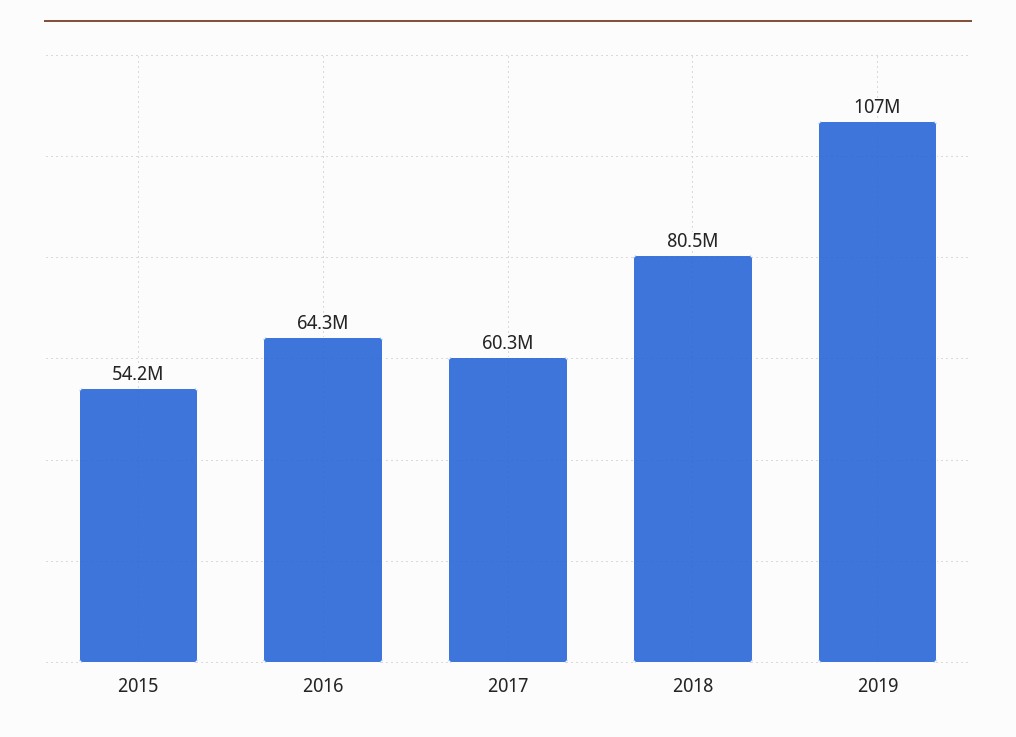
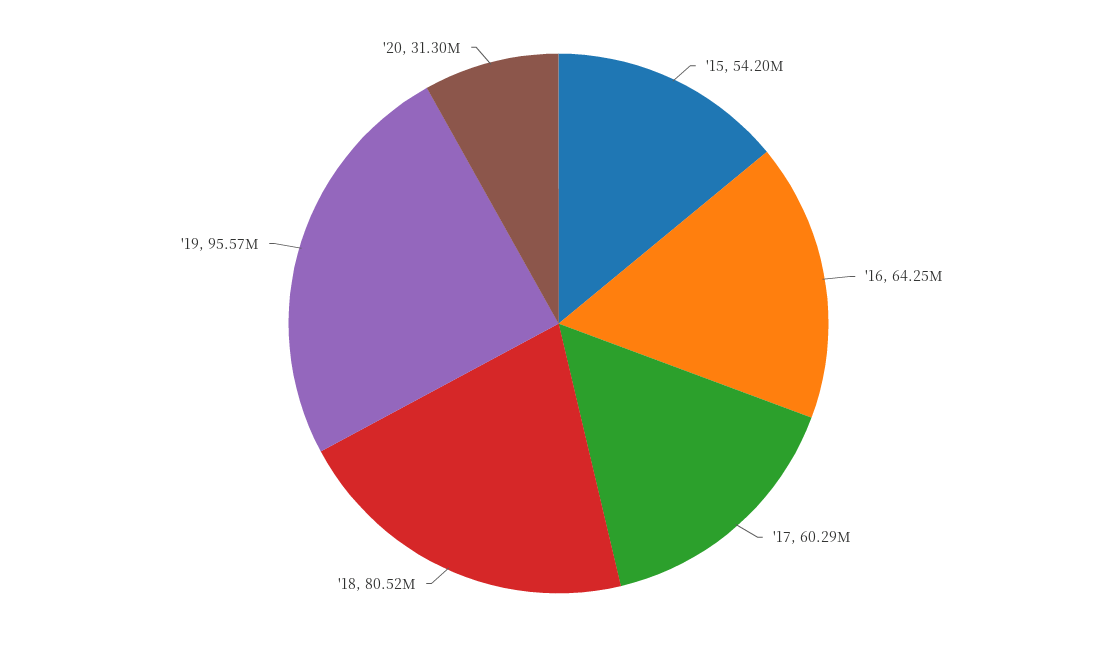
2019: 107000000 -> 95570000
'20: none -> 31300000

